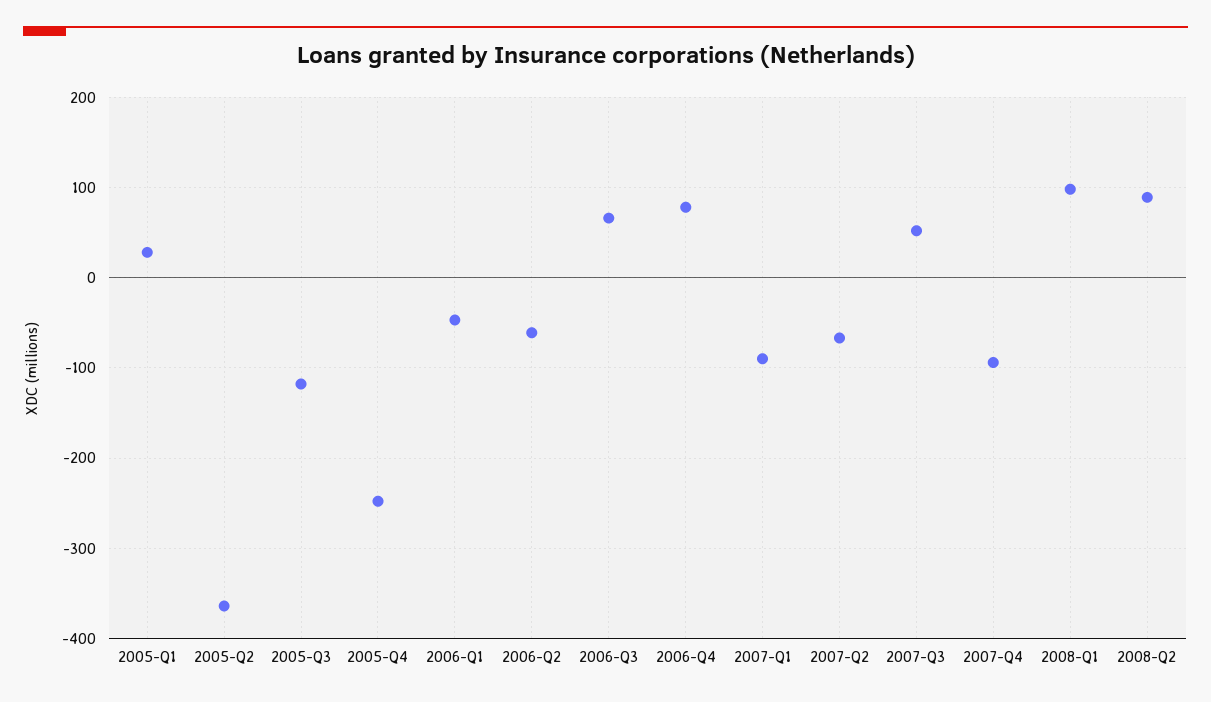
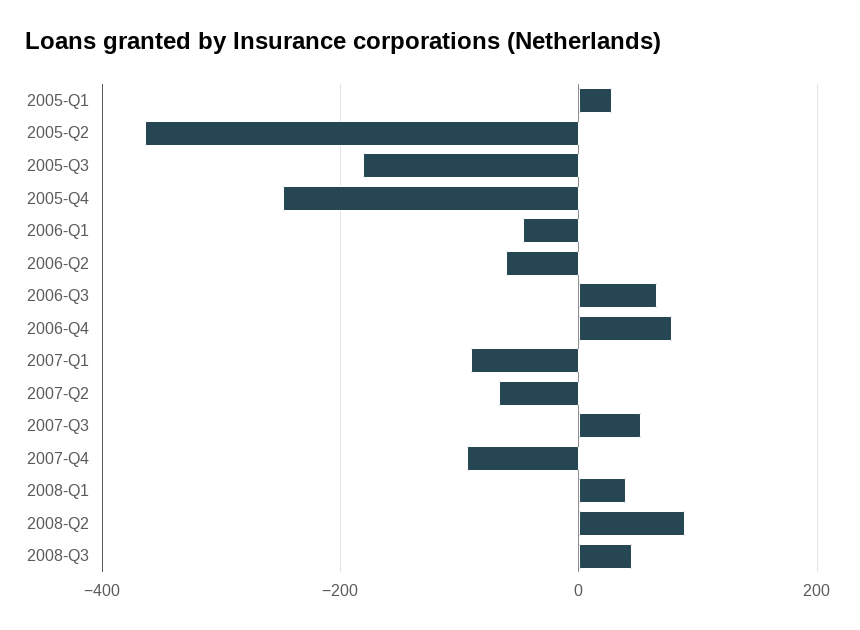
2005-Q3: -120 -> -180
2008-Q1: 100 -> 40
2008-Q3: none -> 40

